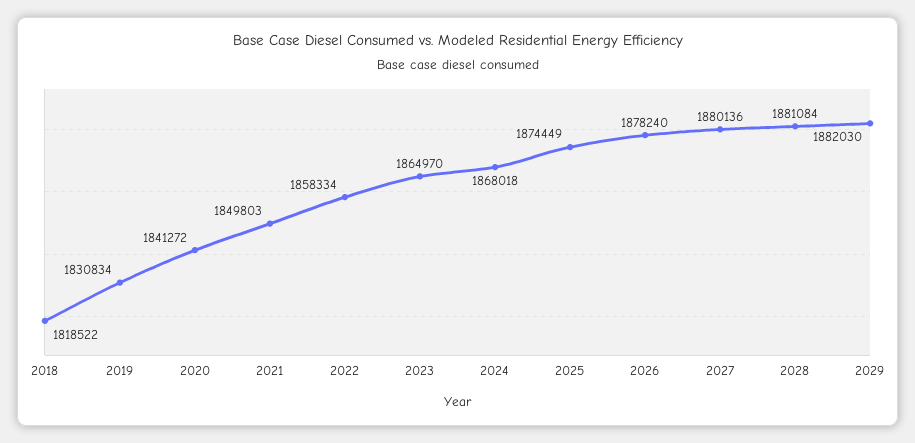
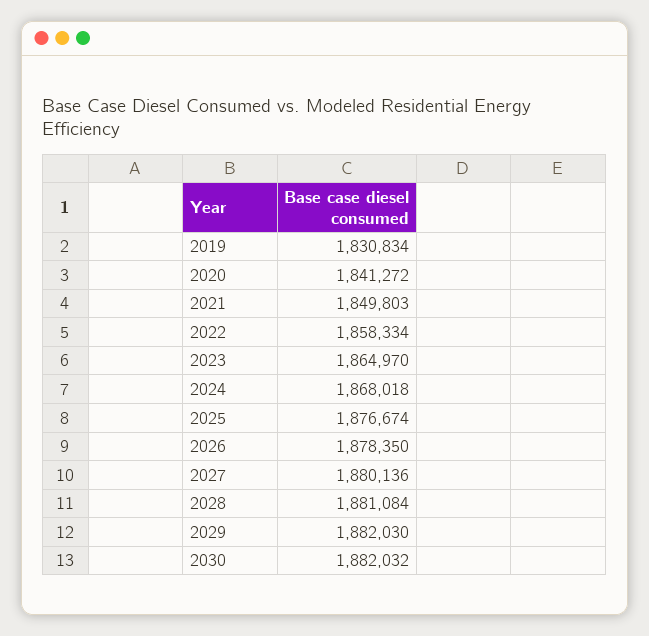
2018: 1818522 -> none
2025: 1874449 -> 1876674
2026: 1878240 -> 1878350
2030: none -> 1882032

